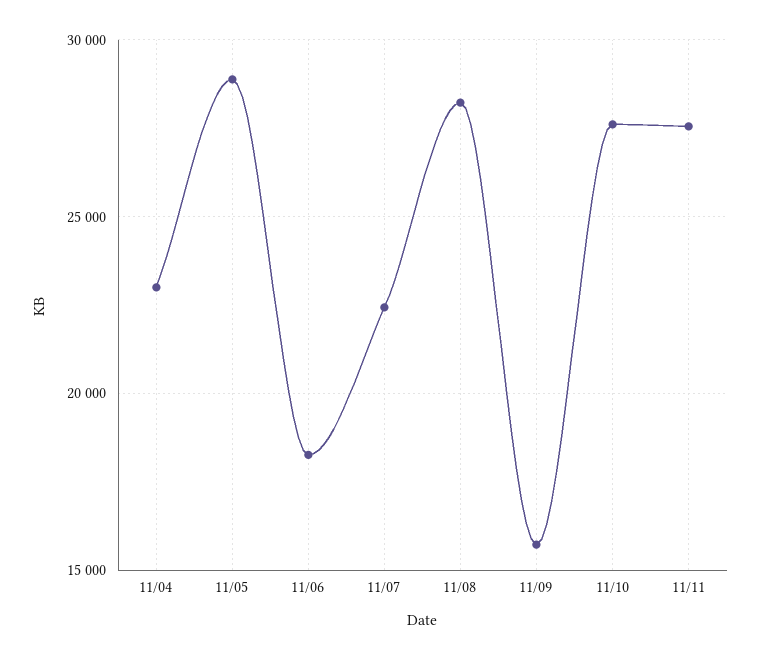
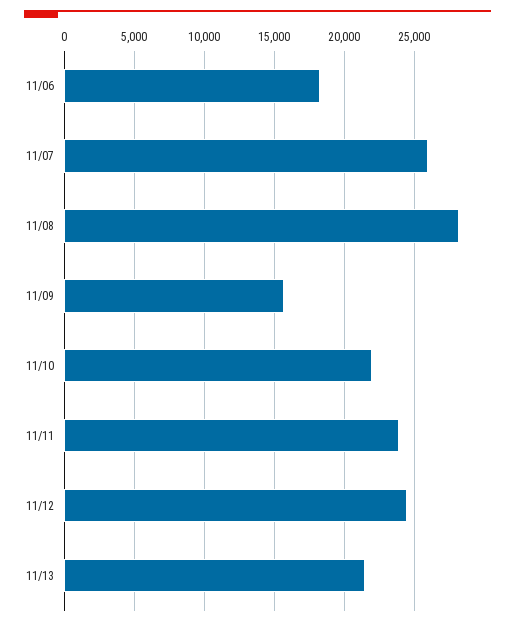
11/04: 23000 -> none
11/05: 29000 -> none
11/07: 22500 -> 26000
11/10: 27500 -> 22000
11/11: 27500 -> 24000
11/12: none -> 24500
11/13: none -> 21500

